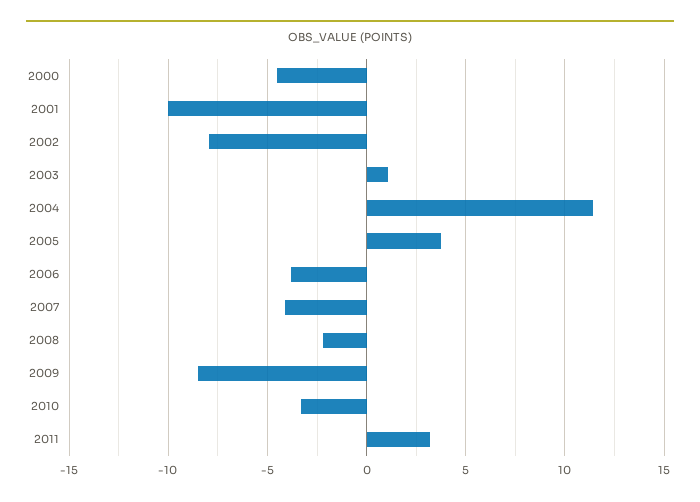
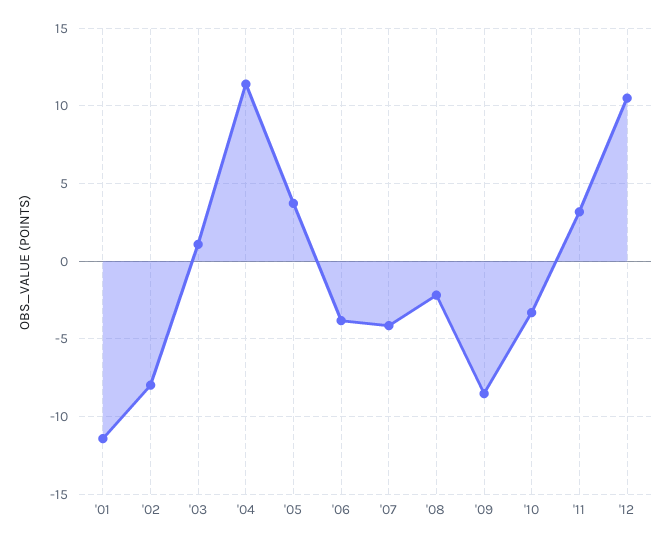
2000: -4.5 -> none
2001: -10 -> -11.5
'12: none -> 10.5

